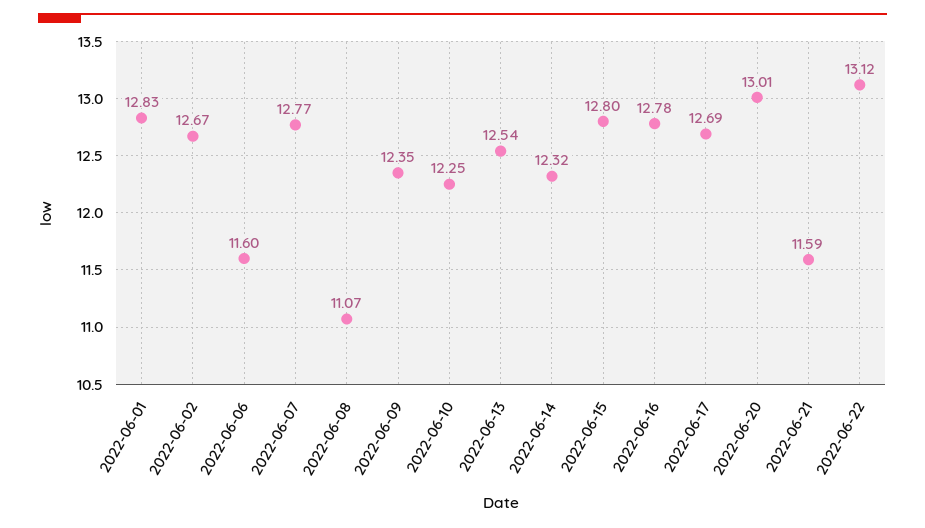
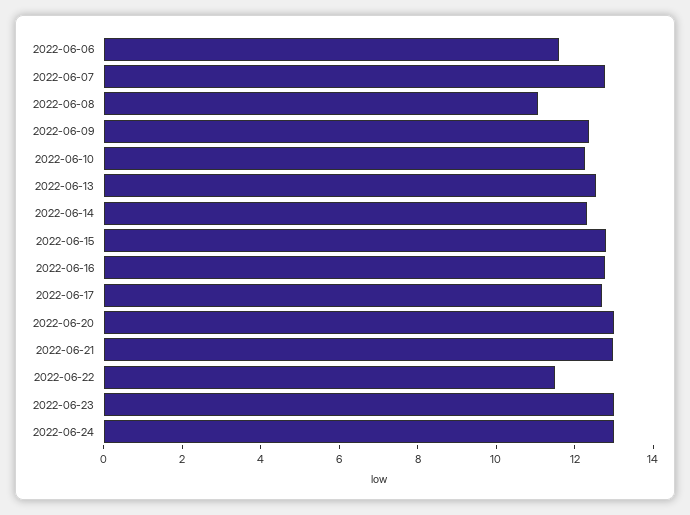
2022-06-01: 12.83 -> none
2022-06-02: 12.67 -> none
2022-06-21: 11.59 -> 13
2022-06-22: 13.12 -> 11.5
2022-06-23: none -> 13
2022-06-24: none -> 13

